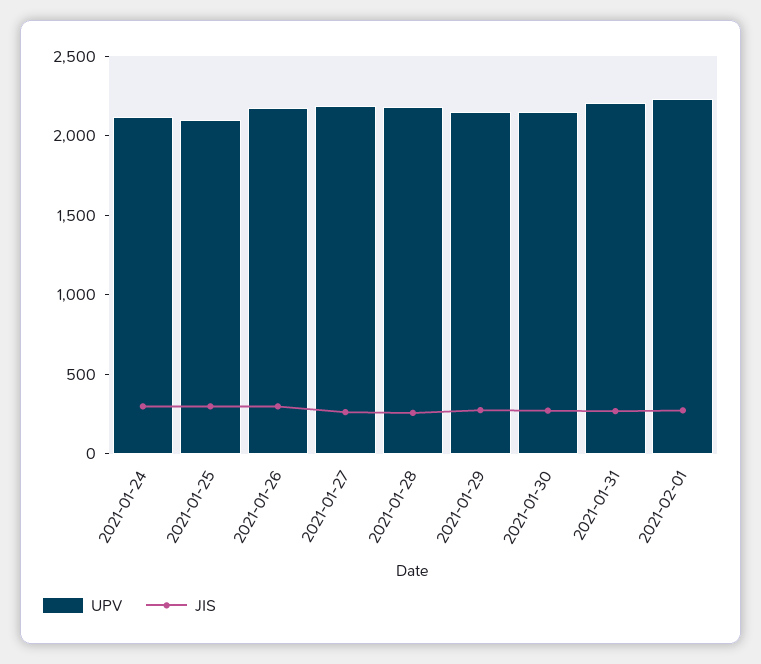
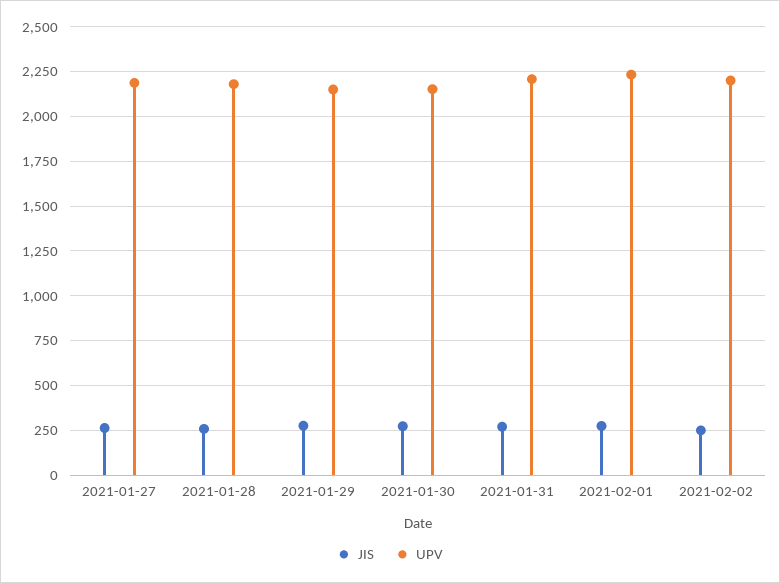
UPV, 2021-01-24: 2100 -> none
JIS, 2021-01-24: 300 -> none
UPV, 2021-01-25: 2100 -> none
JIS, 2021-01-25: 300 -> none
UPV, 2021-01-26: 2200 -> none
JIS, 2021-01-26: 300 -> none
JIS, 2021-02-02: none -> 250
UPV, 2021-02-02: none -> 2200

